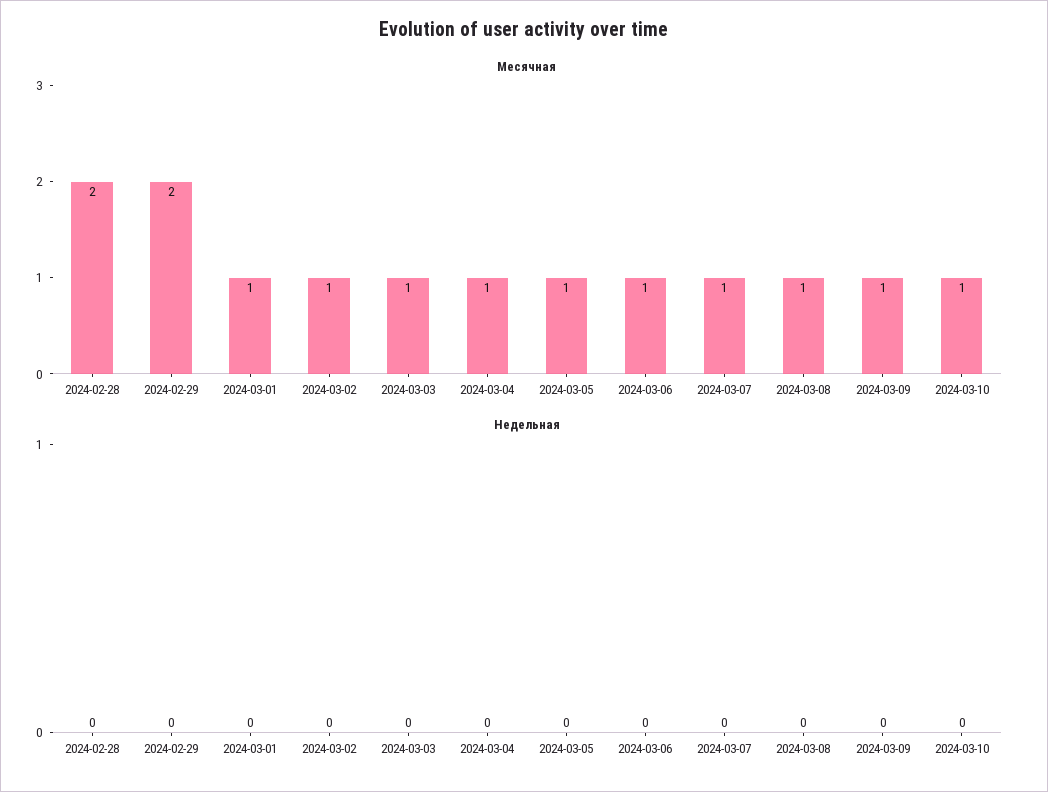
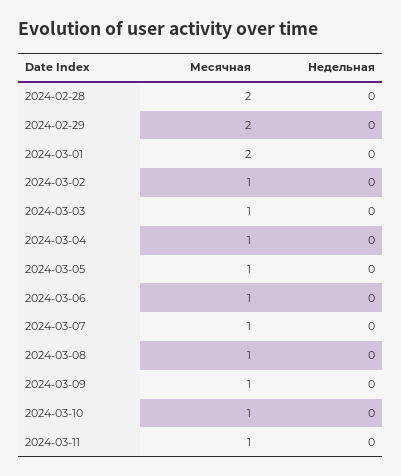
Месячная, 2024-03-01: 1 -> 2
Месячная, 2024-03-11: none -> 1
Недельная, 2024-03-11: none -> 0

